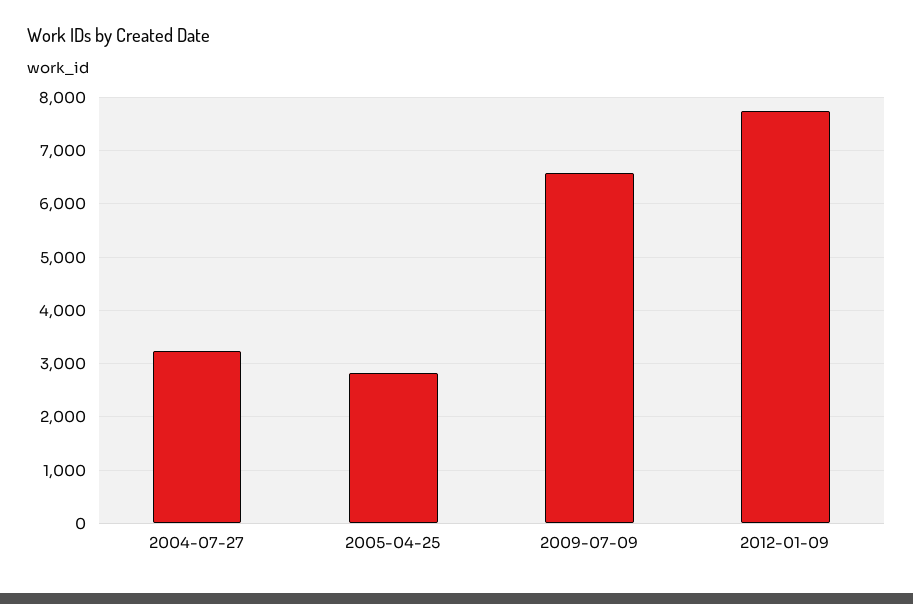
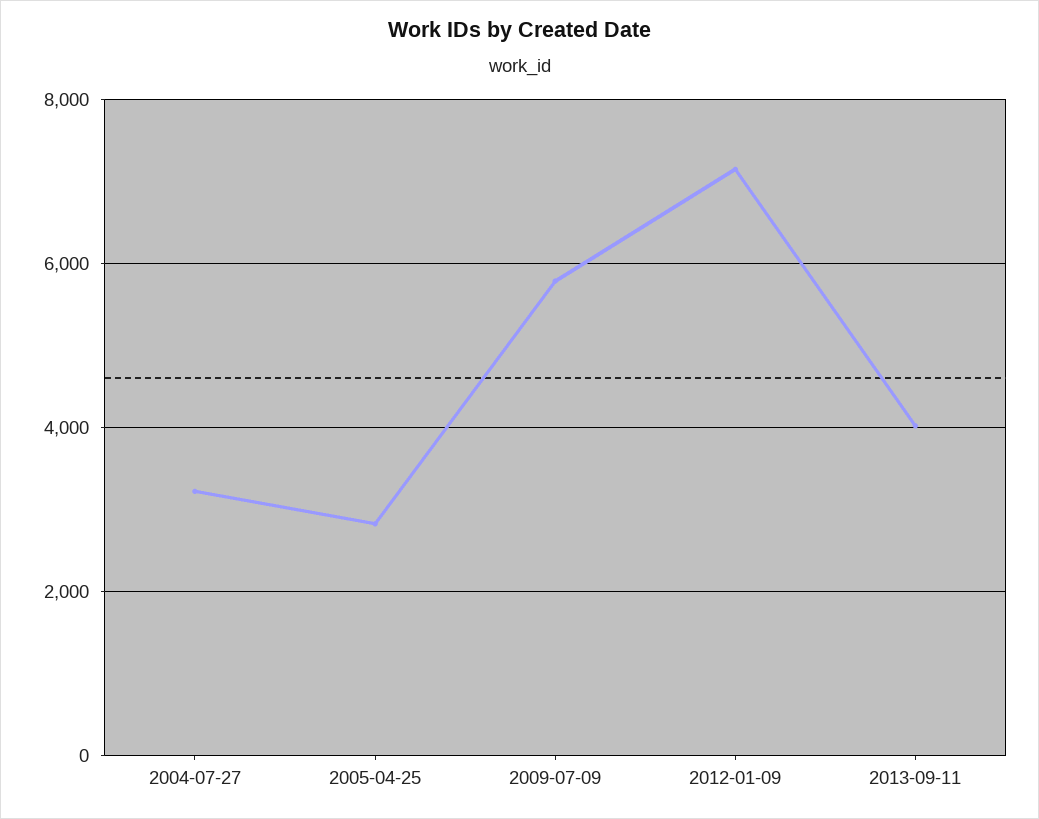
2009-07-09: 6600 -> 5800
2012-01-09: 7800 -> 7200
2013-09-11: none -> 4000

